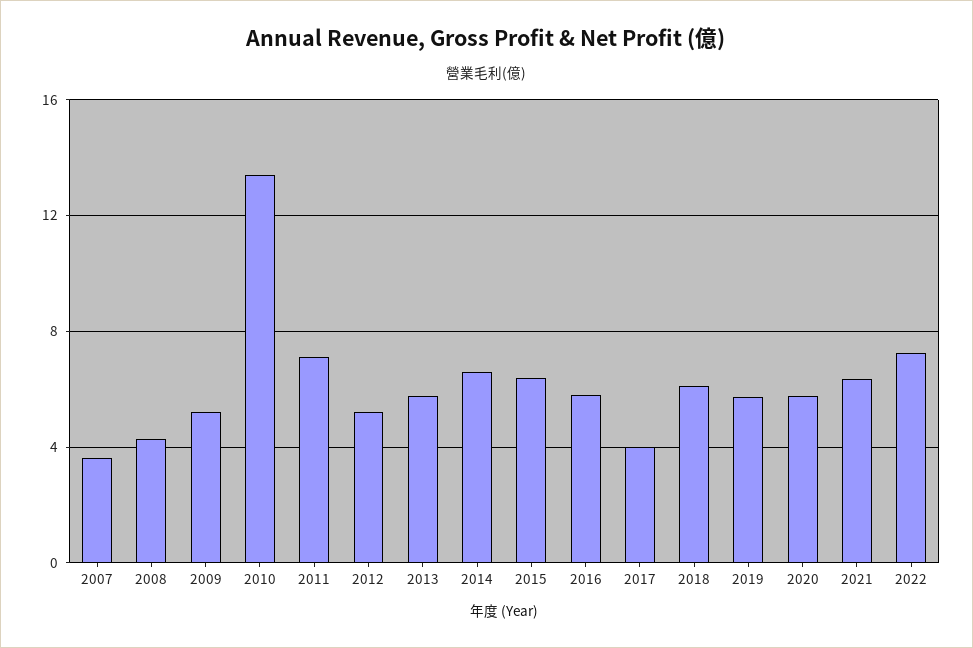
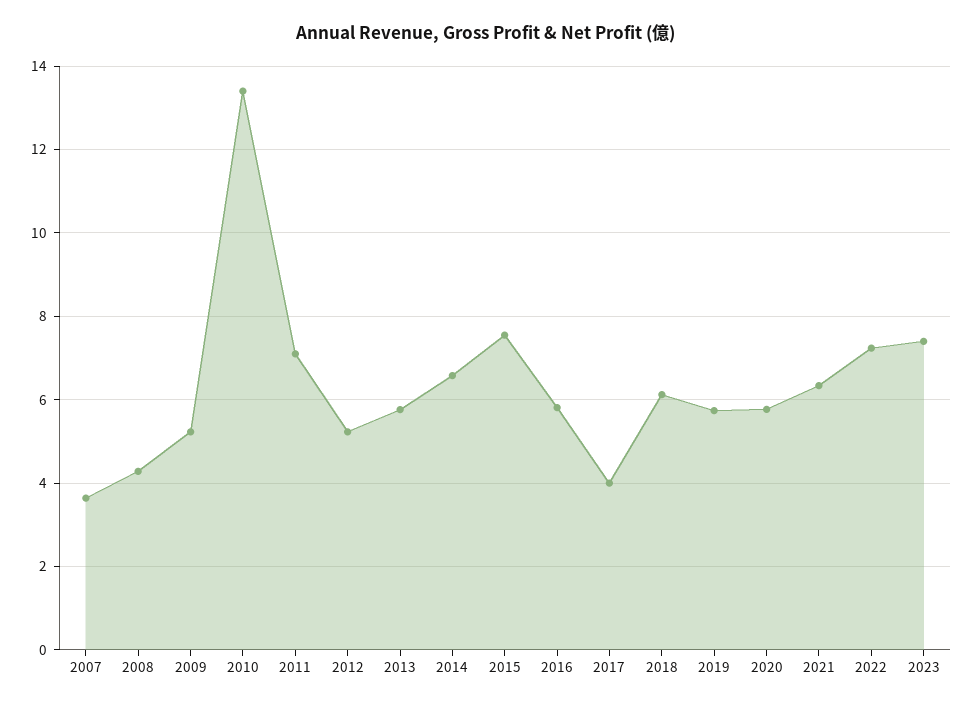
2015: 6.5 -> 7.6
2023: none -> 7.4

